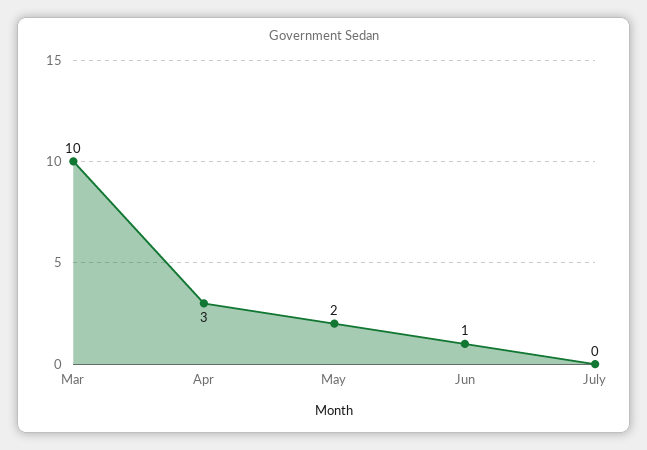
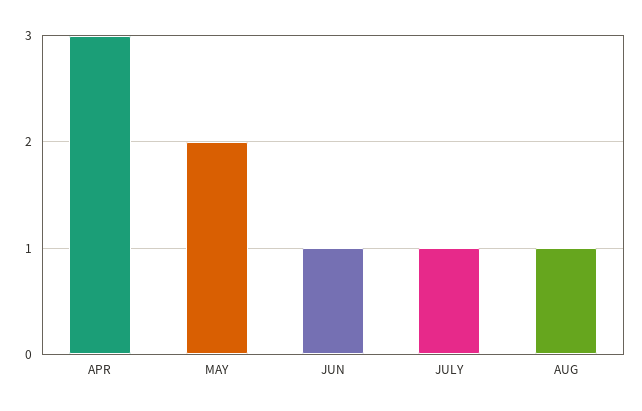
Mar: 10 -> none
July: 0 -> 1
AUG: none -> 1

